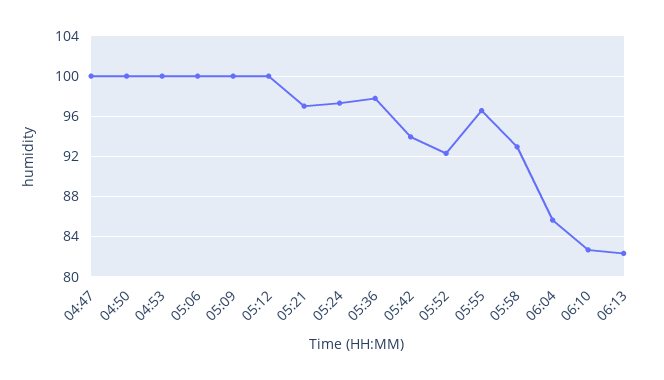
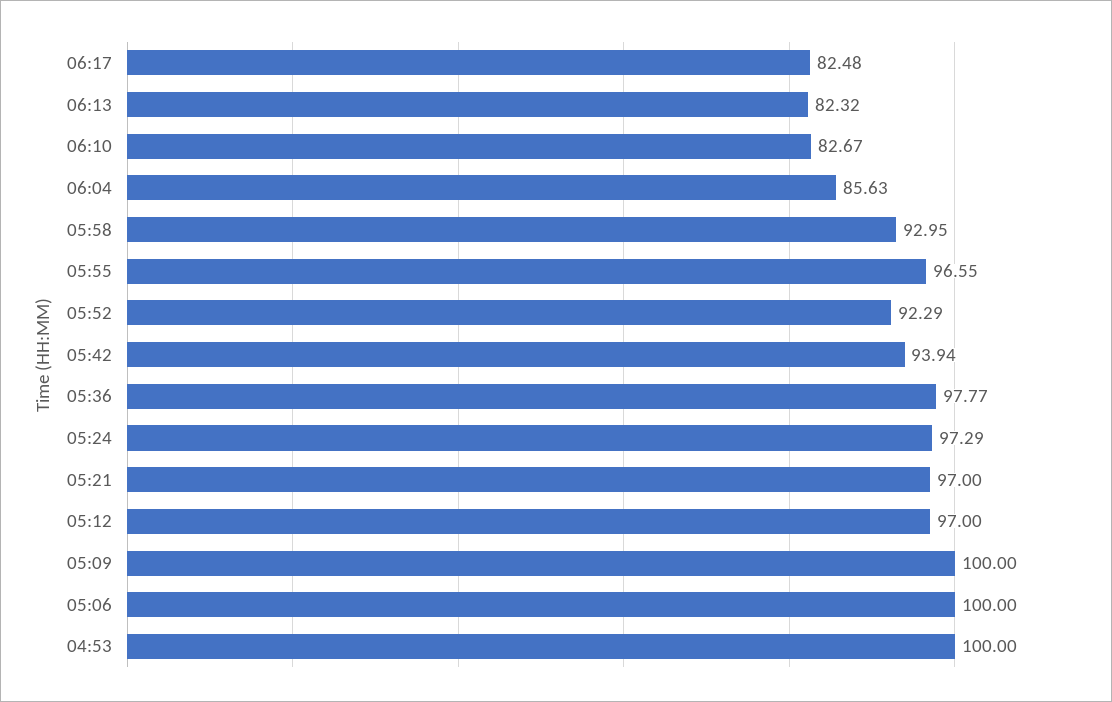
04:47: 100 -> none
04:50: 100 -> none
05:12: 100 -> 97
06:17: none -> 82.48

